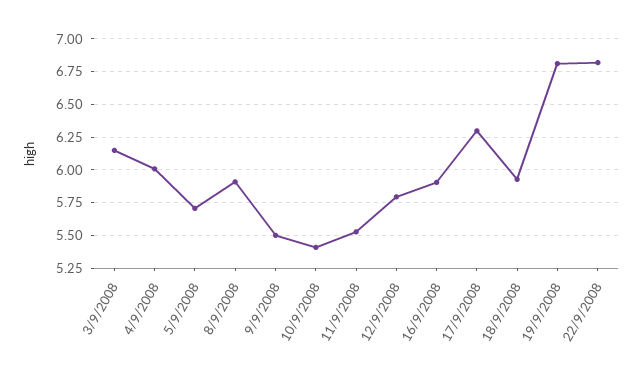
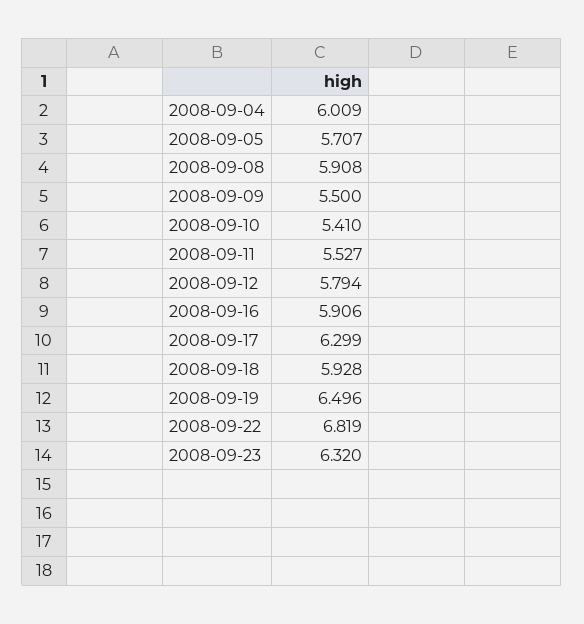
3/9/2008: 6.15 -> none
19/9/2008: 6.8 -> 6.496
2008-09-23: none -> 6.32

